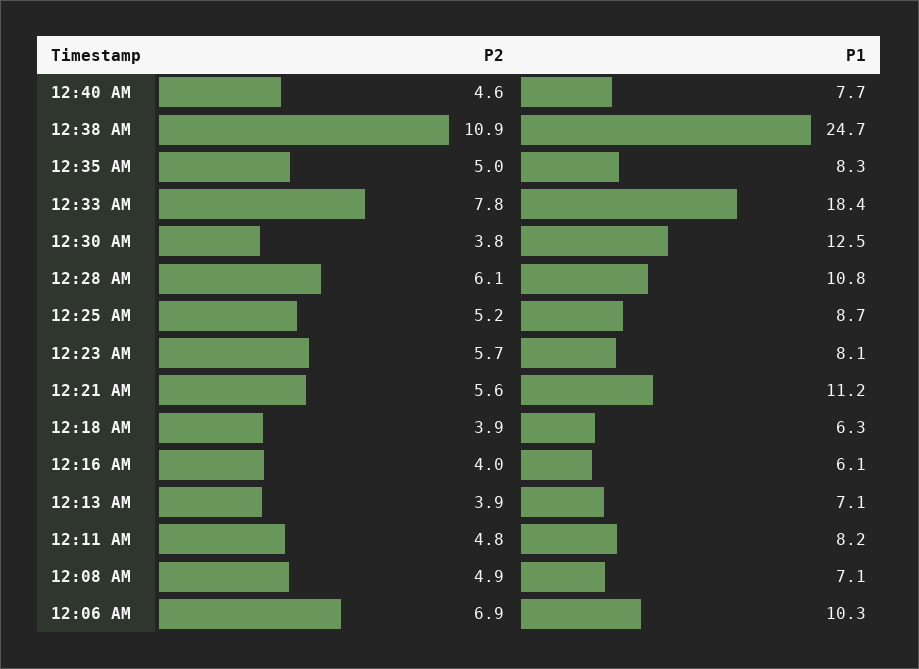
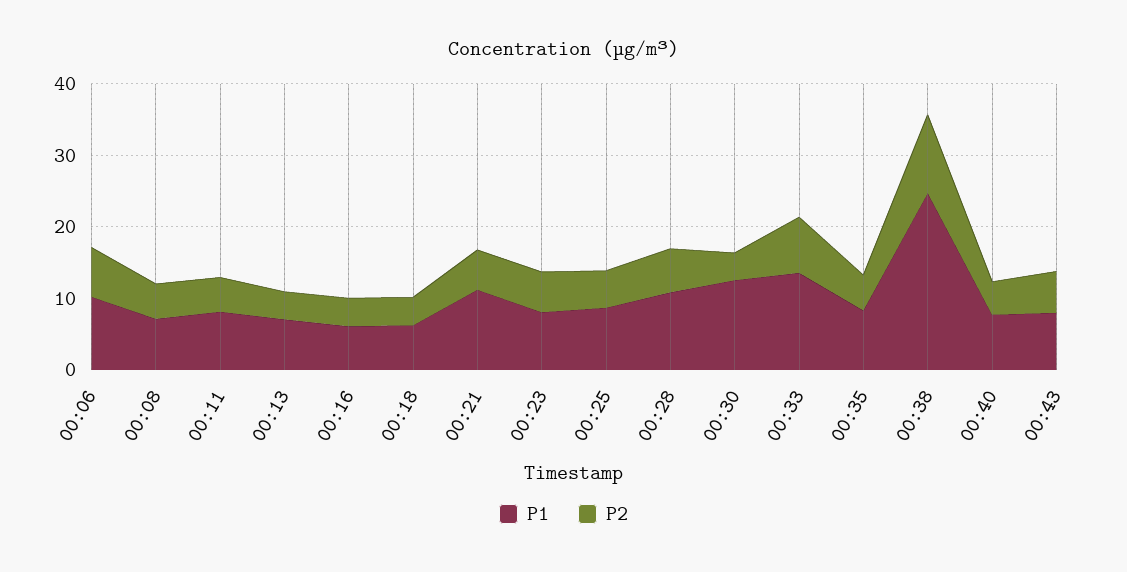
P1, 12:33 AM: 18.4 -> 14
P1, 00:43: none -> 8
P2, 00:43: none -> 6

